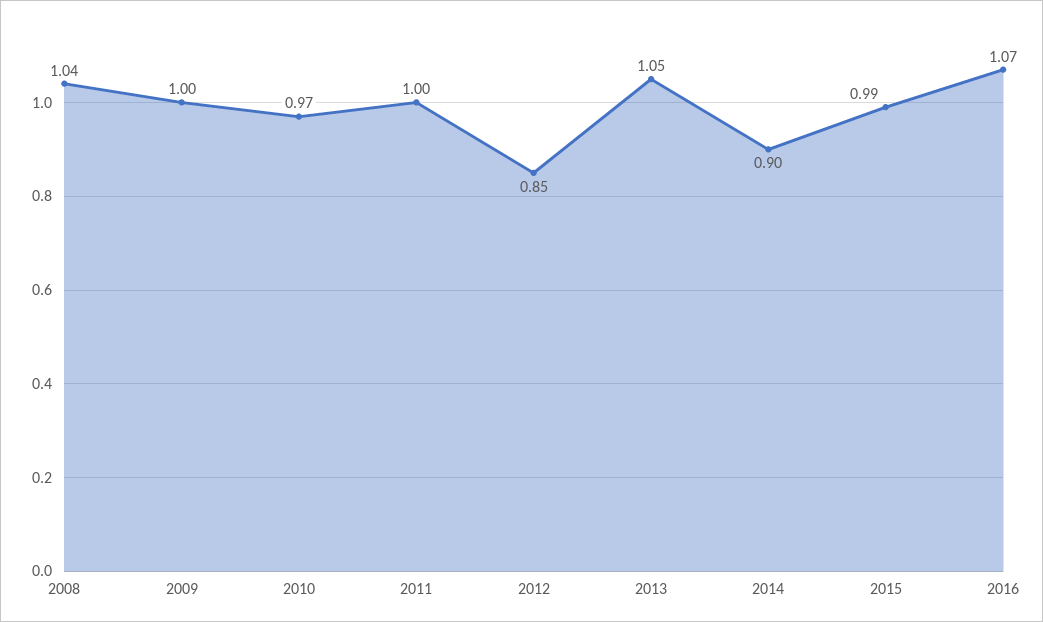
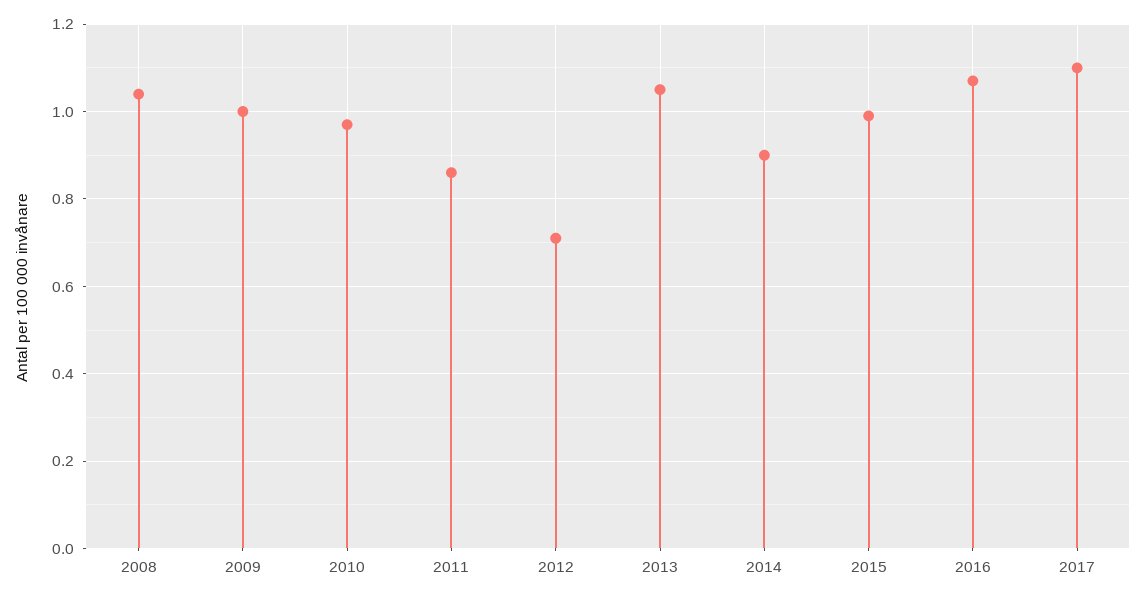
2011: 1 -> 0.85
2012: 0.85 -> 0.7
2017: none -> 1.1

